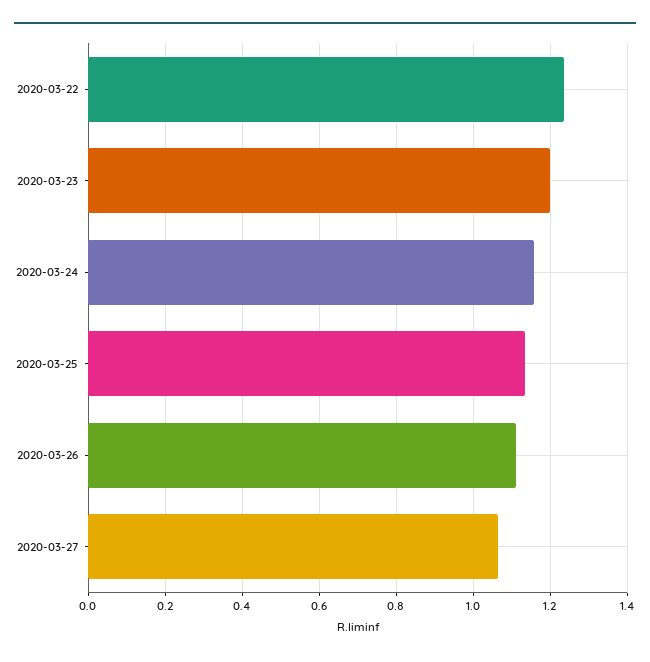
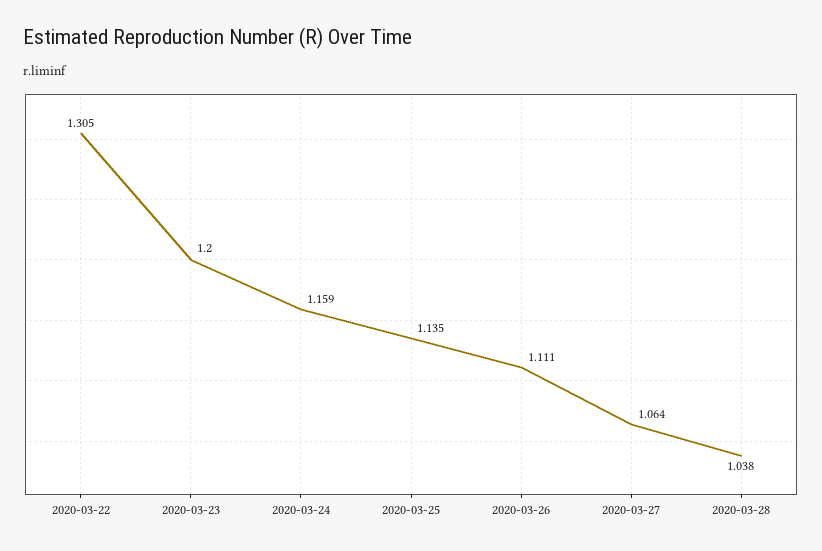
2020-03-22: 1.24 -> 1.305
2020-03-28: none -> 1.038

